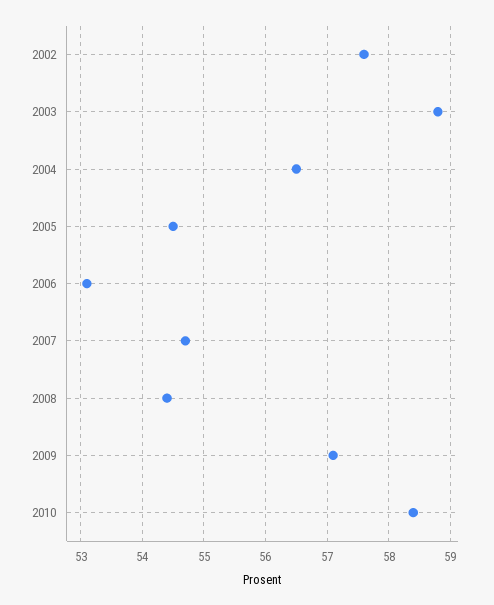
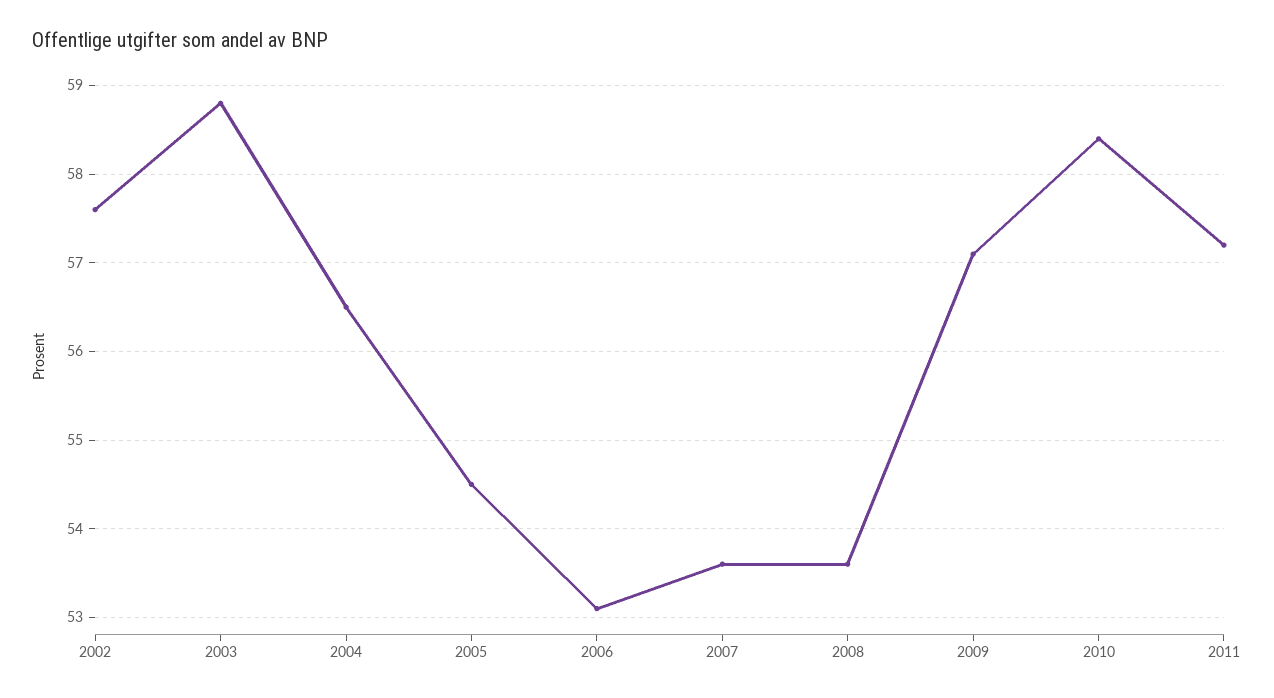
2007: 54.7 -> 53.6
2008: 54.4 -> 53.6
2011: none -> 57.2

